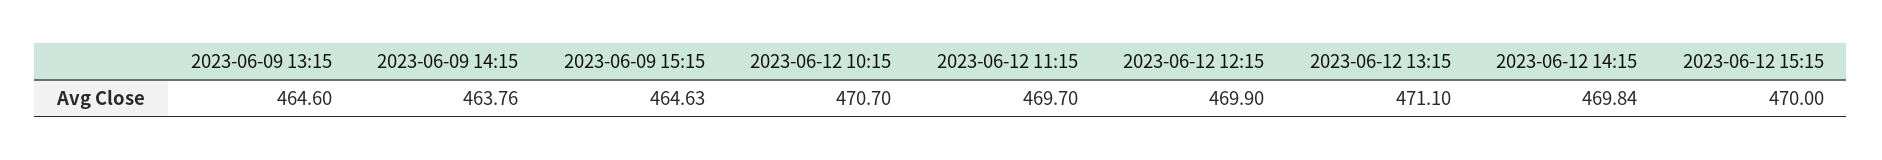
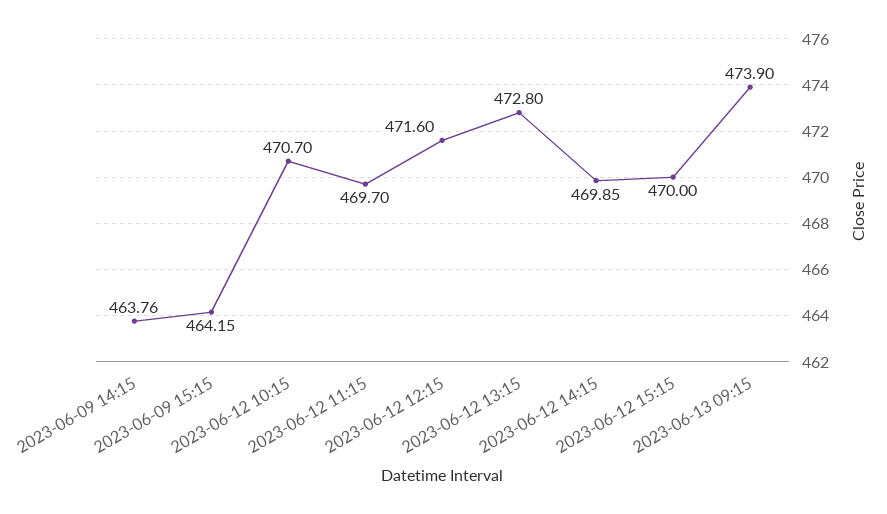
2023-06-09 13:15: 464.6 -> none
2023-06-09 15:15: 464.63 -> 464.15
2023-06-12 12:15: 469.9 -> 471.6
2023-06-12 13:15: 471.1 -> 472.8
2023-06-12 14:15: 469.84 -> 469.85
2023-06-13 09:15: none -> 473.9

